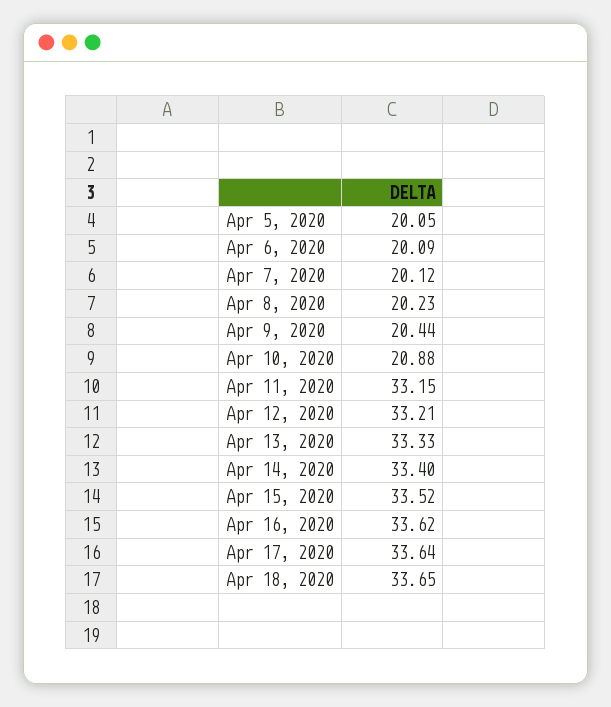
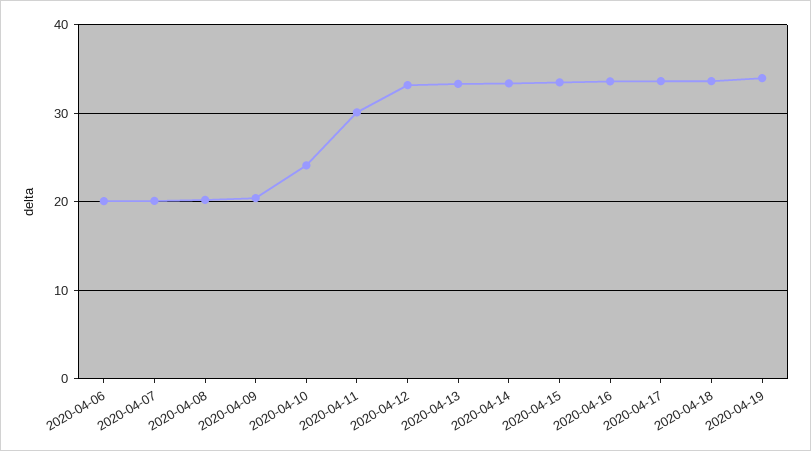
Apr 5, 2020: 20.05 -> none
Apr 10, 2020: 20.88 -> 24
Apr 11, 2020: 33.15 -> 30
2020-04-19: none -> 34

